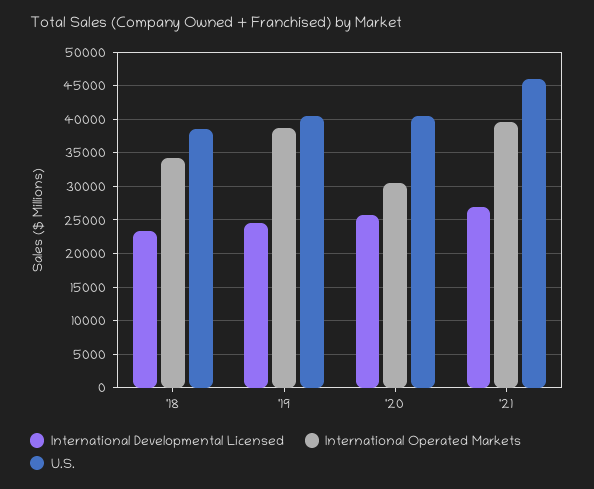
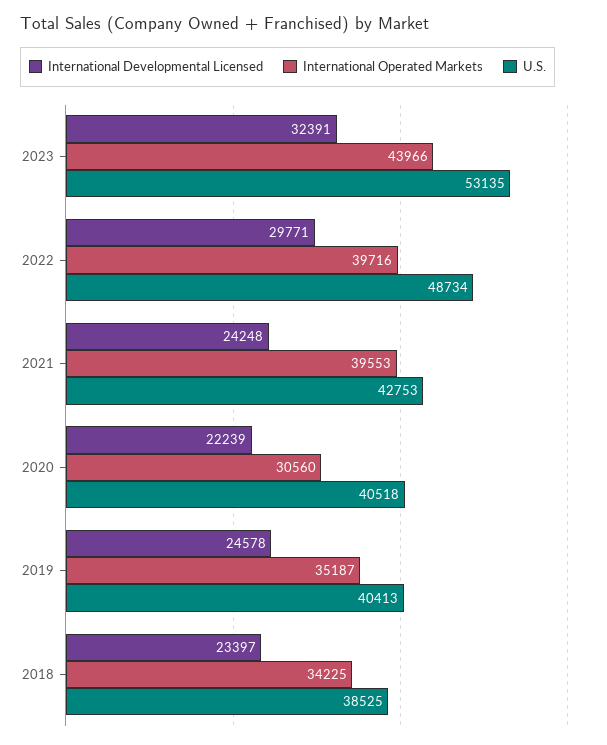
International Operated Markets, '19: 39000 -> 35187
International Developmental Licensed, '20: 26000 -> 22239
International Developmental Licensed, '21: 27000 -> 24248
U.S., '21: 46000 -> 42753
International Developmental Licensed, 2023: none -> 32391
International Operated Markets, 2023: none -> 43966
U.S., 2023: none -> 53135
International Developmental Licensed, 2022: none -> 29771
International Operated Markets, 2022: none -> 39716
U.S., 2022: none -> 48734

